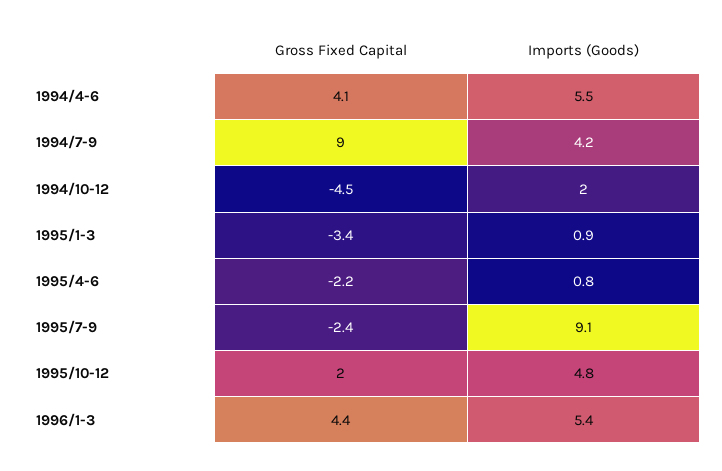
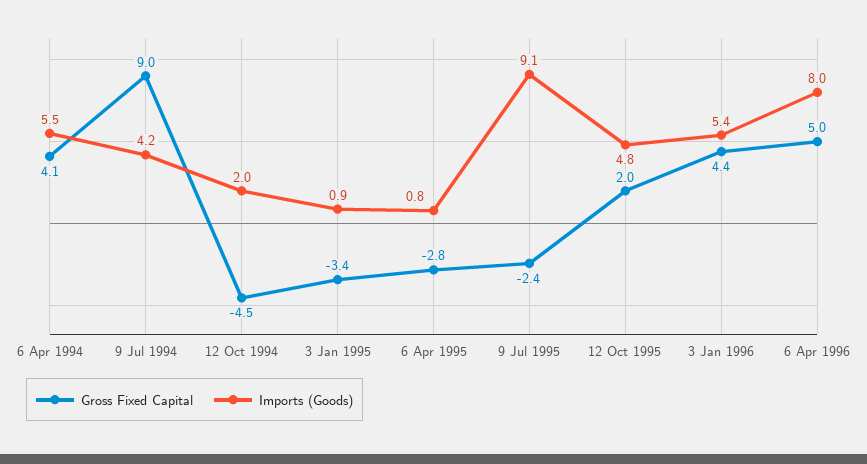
Gross Fixed Capital, 1995/4-6: -2.2 -> -2.8
Gross Fixed Capital, 6 Apr 1996: none -> 5
Imports (Goods), 6 Apr 1996: none -> 8

